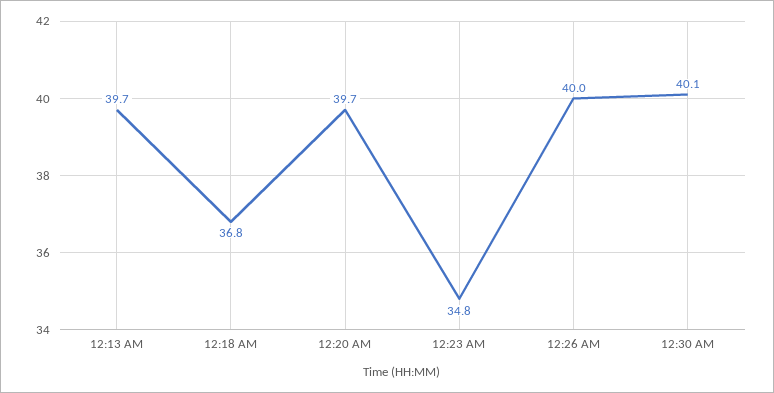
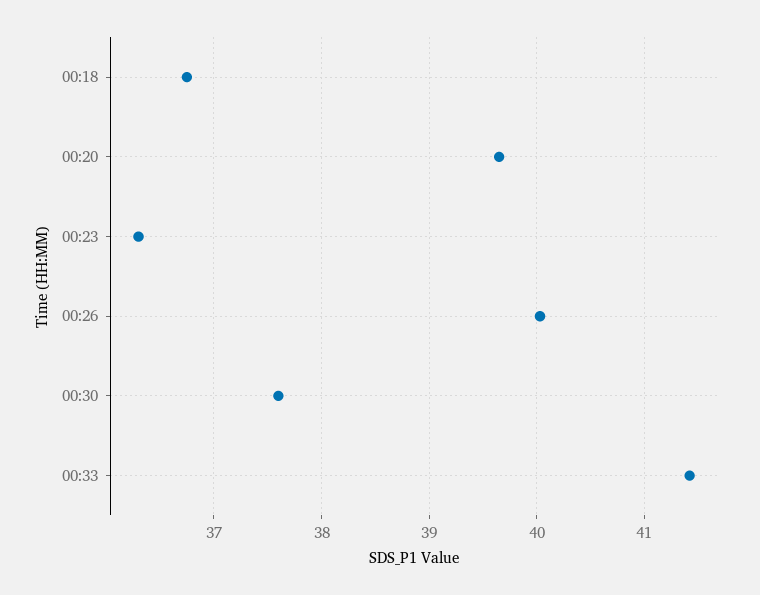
12:13 AM: 39.7 -> none
12:23 AM: 34.8 -> 36.3
12:30 AM: 40.1 -> 37.6
00:33: none -> 41.4

